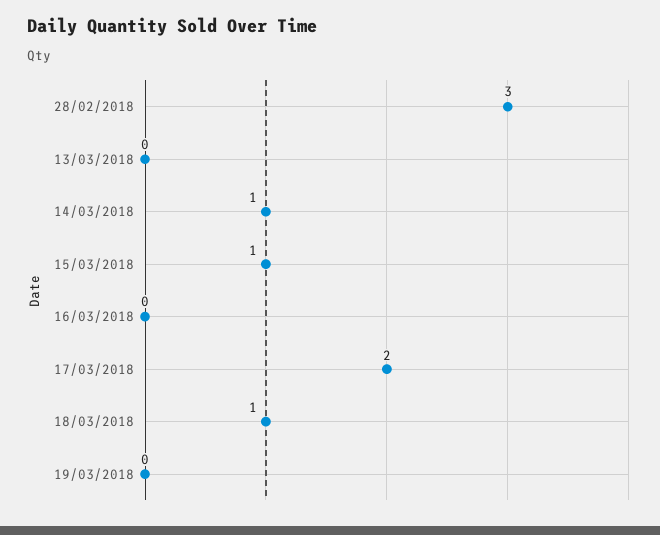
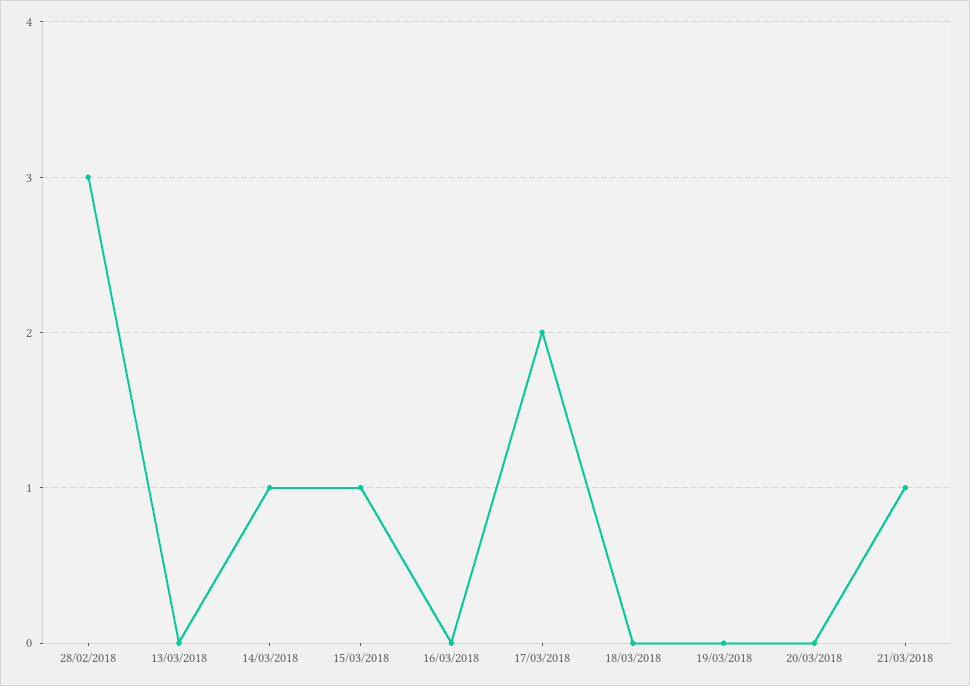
18/03/2018: 1 -> 0
20/03/2018: none -> 0
21/03/2018: none -> 1

